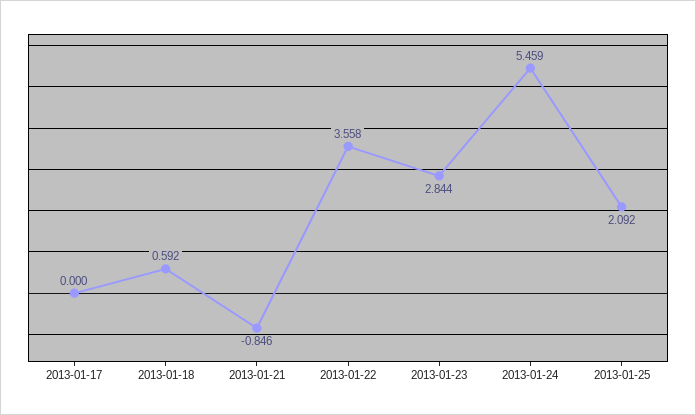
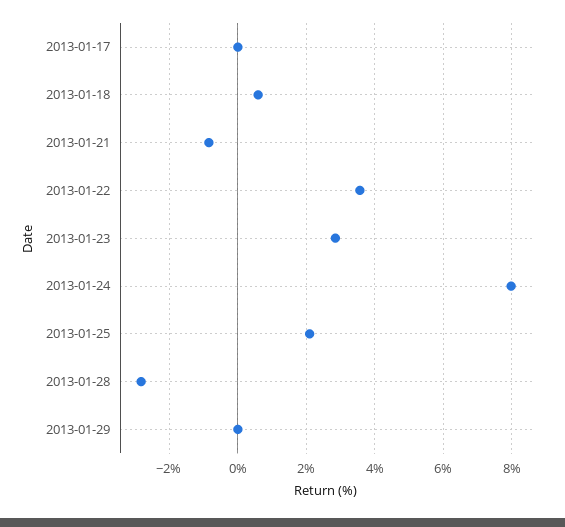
2013-01-24: 5.459 -> 8
2013-01-28: none -> -2.8
2013-01-29: none -> 0

